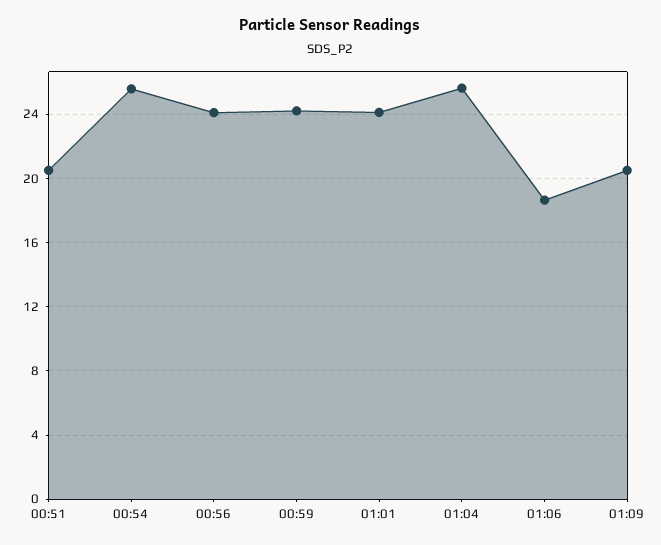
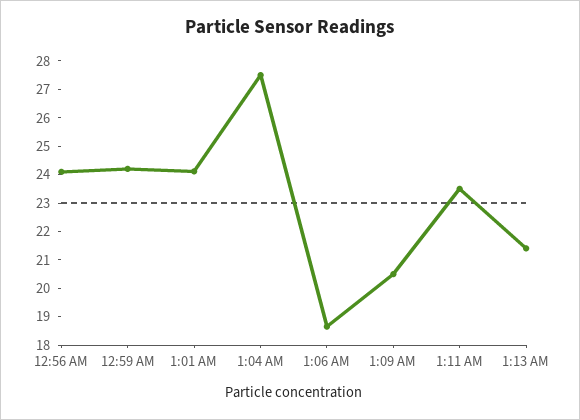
00:51: 20.5 -> none
00:54: 25.5 -> none
01:04: 25.5 -> 27.5
1:11 AM: none -> 23.5
1:13 AM: none -> 21.5

